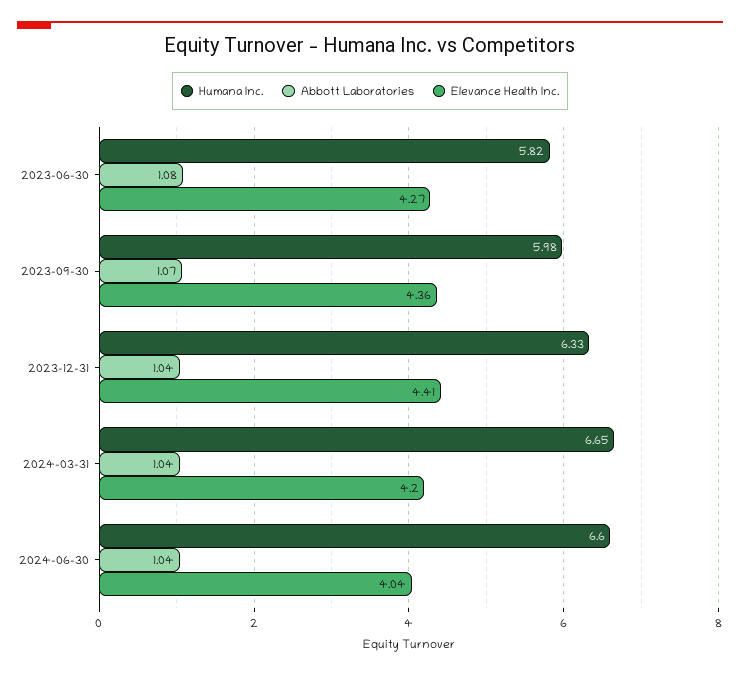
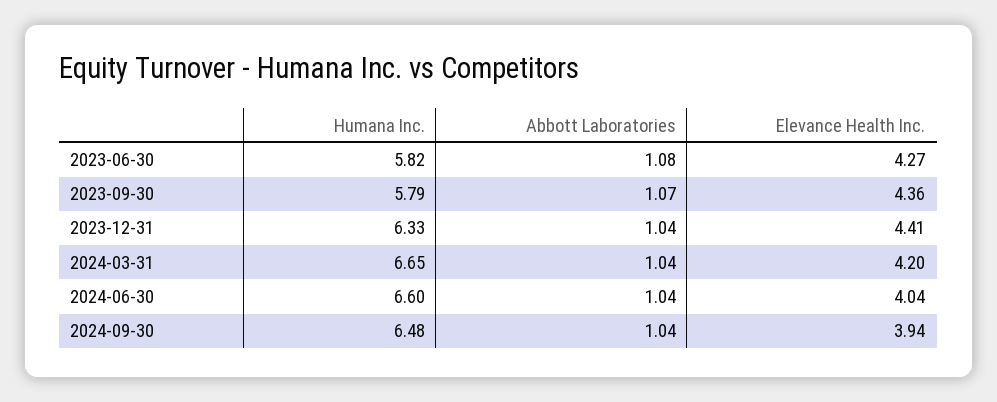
Humana Inc., 2023-09-30: 5.98 -> 5.79
Humana Inc., 2024-09-30: none -> 6.48
Abbott Laboratories, 2024-09-30: none -> 1.04
Elevance Health Inc., 2024-09-30: none -> 3.94

